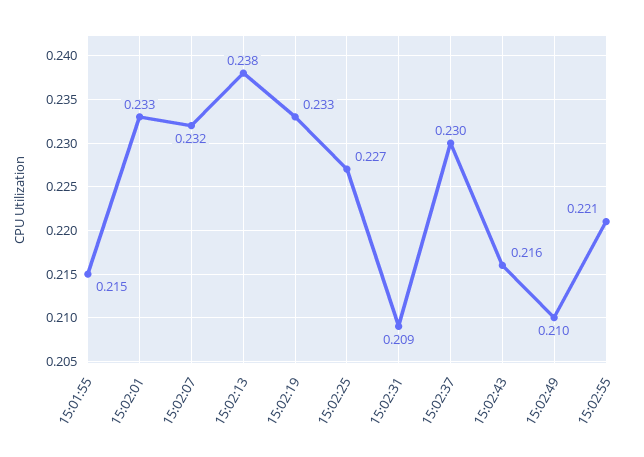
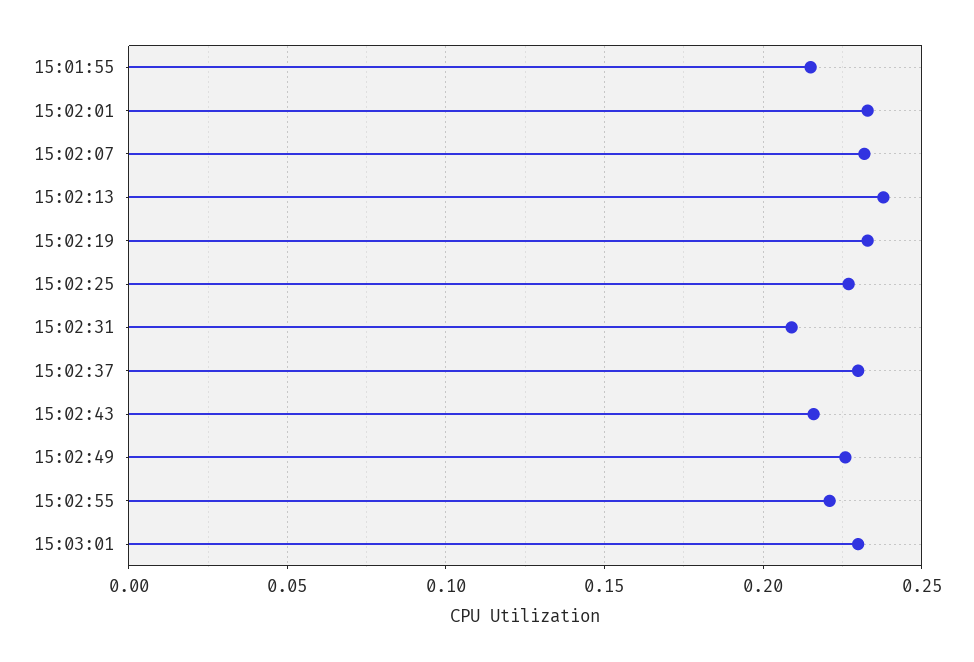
15:02:49: 0.21 -> 0.225
15:03:01: none -> 0.23

